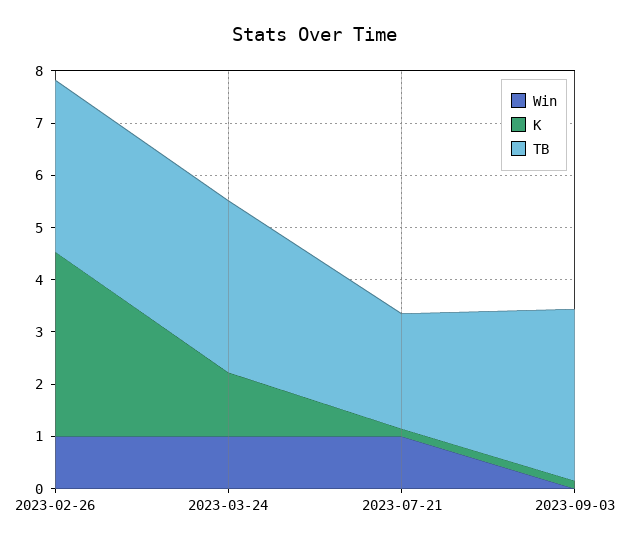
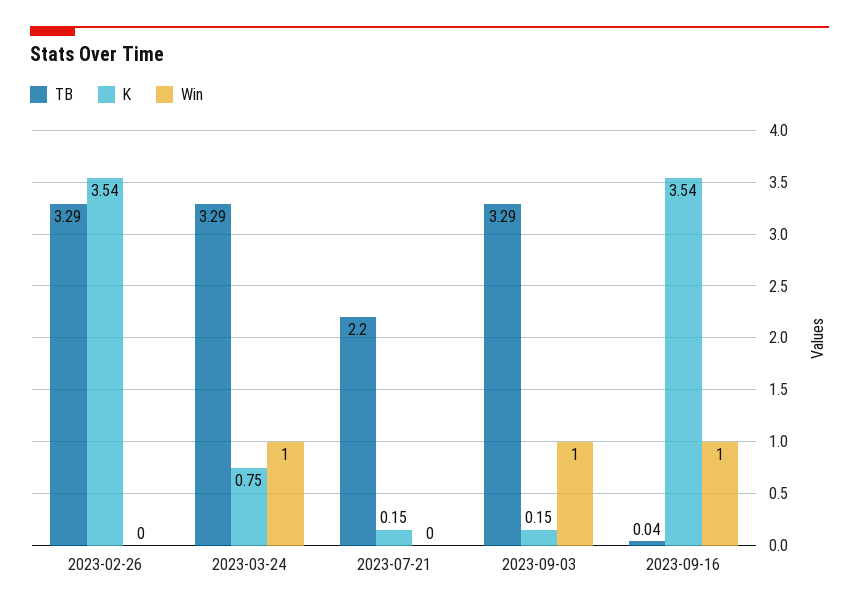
Win, 2023-02-26: 1 -> 0
K, 2023-03-24: 1.2 -> 0.75
Win, 2023-07-21: 1 -> 0
Win, 2023-09-03: 0 -> 1
TB, 2023-09-16: none -> 0.04
K, 2023-09-16: none -> 3.54
Win, 2023-09-16: none -> 1

